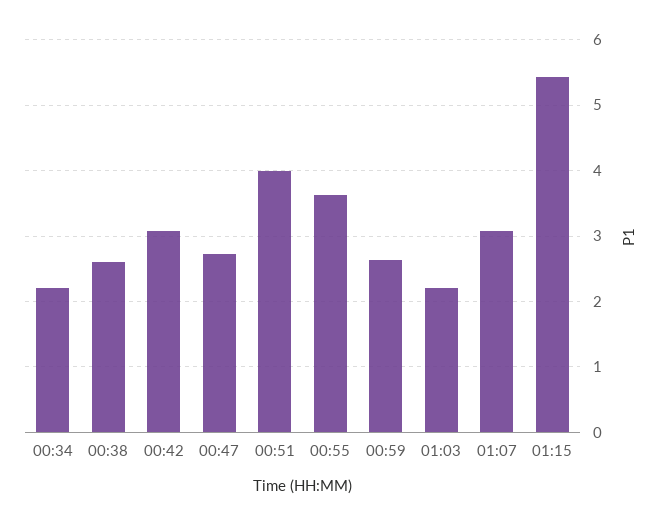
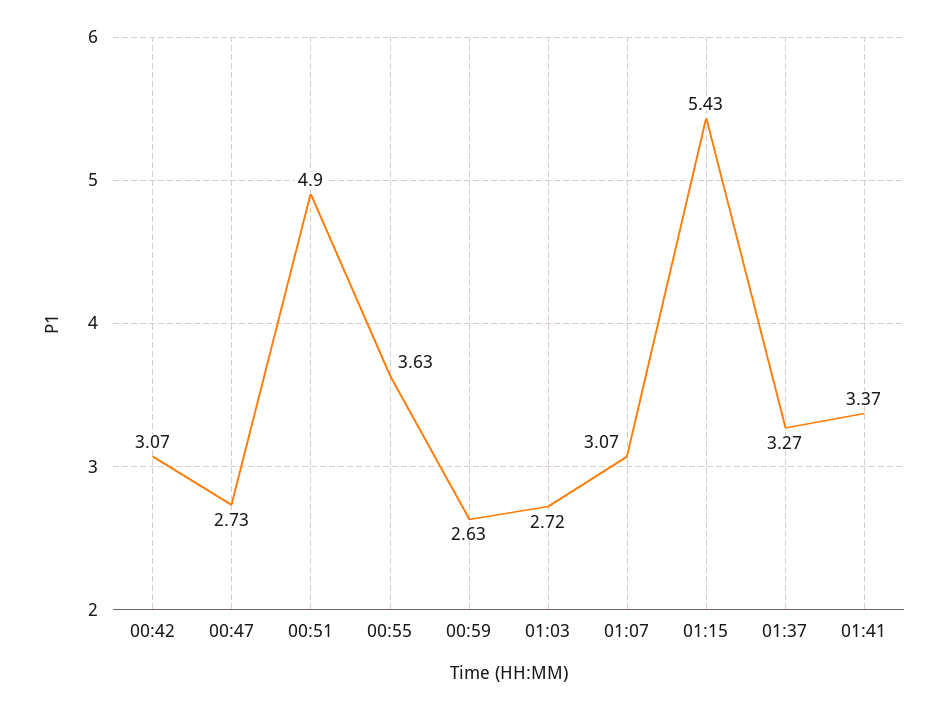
00:34: 2.2 -> none
00:38: 2.6 -> none
00:51: 4 -> 4.9
01:03: 2.2 -> 2.72
01:37: none -> 3.27
01:41: none -> 3.37

